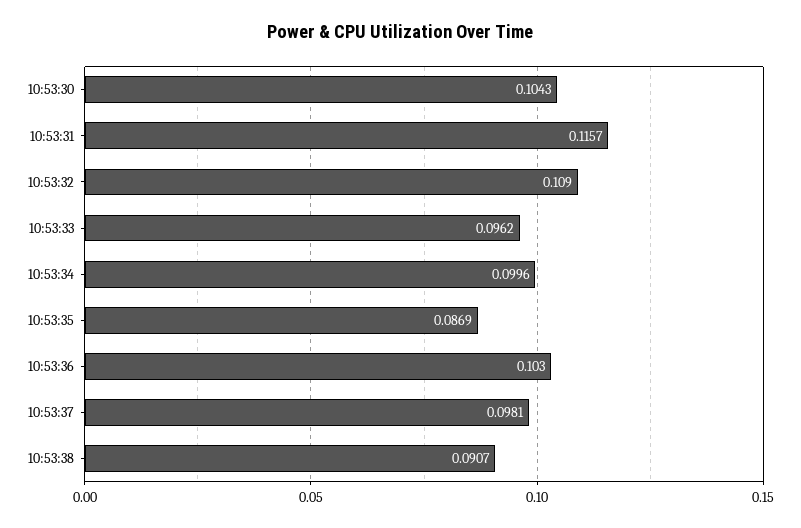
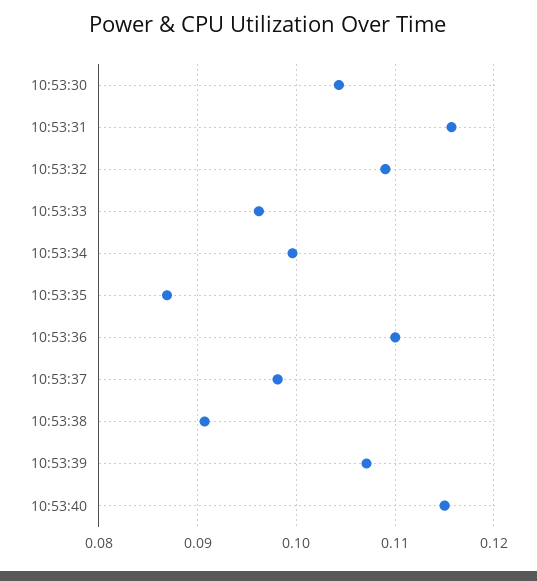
10:53:36: 0.103 -> 0.11
10:53:39: none -> 0.107
10:53:40: none -> 0.115

